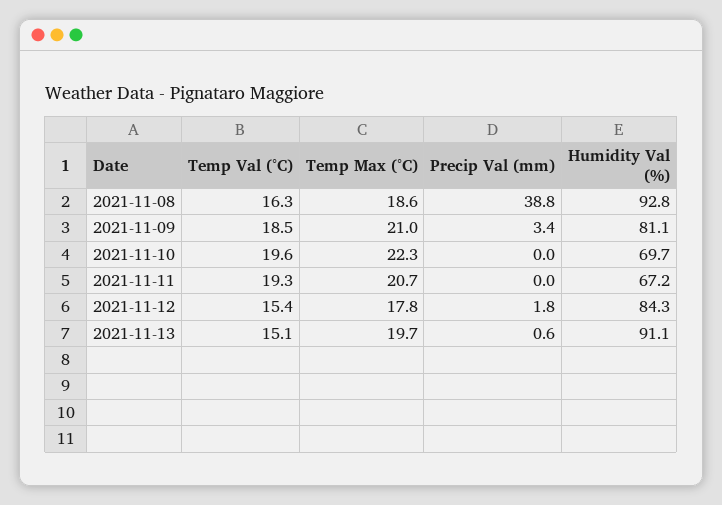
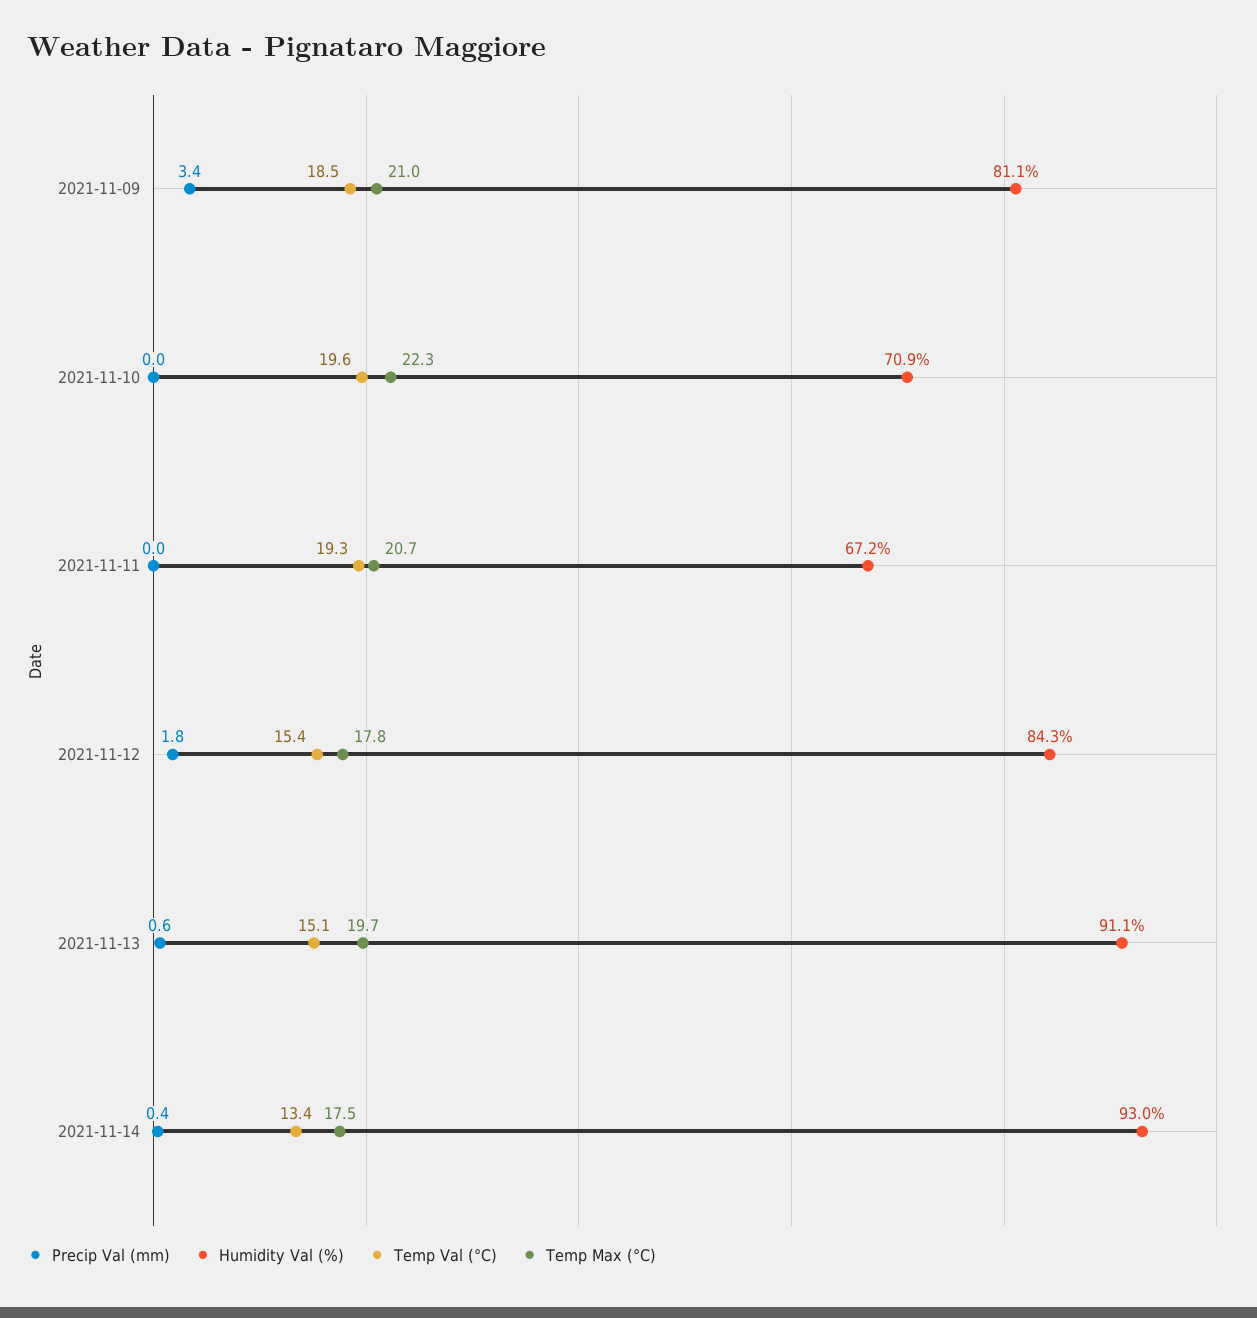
Temp Val (°C), 2021-11-08: 16.3 -> none
Temp Max (°C), 2021-11-08: 18.6 -> none
Precip Val (mm), 2021-11-08: 38.8 -> none
Humidity Val (%), 2021-11-08: 92.8 -> none
Humidity Val (%), 2021-11-10: 69.7 -> 70.9
Precip Val (mm), 2021-11-14: none -> 0.4
Humidity Val (%), 2021-11-14: none -> 93
Temp Val (°C), 2021-11-14: none -> 13.4
Temp Max (°C), 2021-11-14: none -> 17.5

